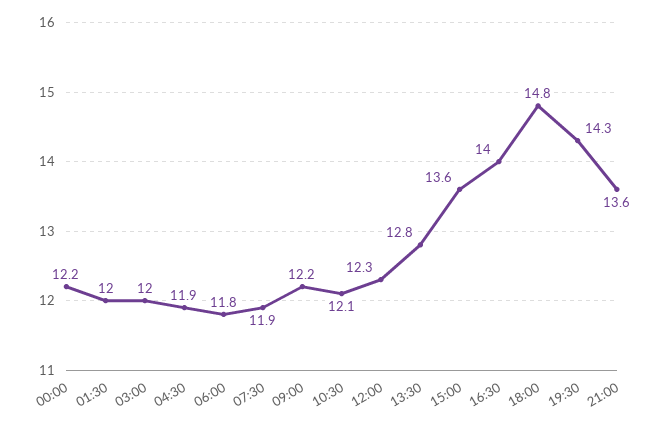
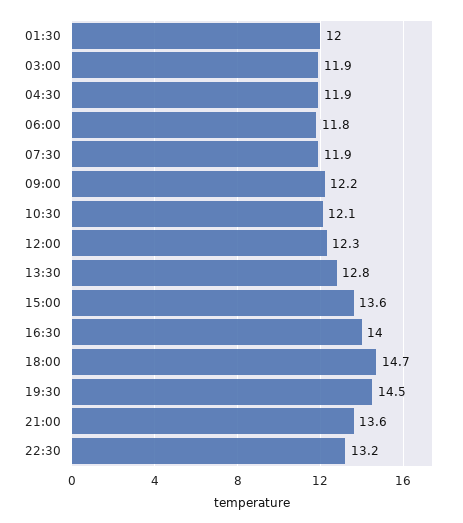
00:00: 12.2 -> none
03:00: 12 -> 11.9
18:00: 14.8 -> 14.7
19:30: 14.3 -> 14.5
22:30: none -> 13.2

